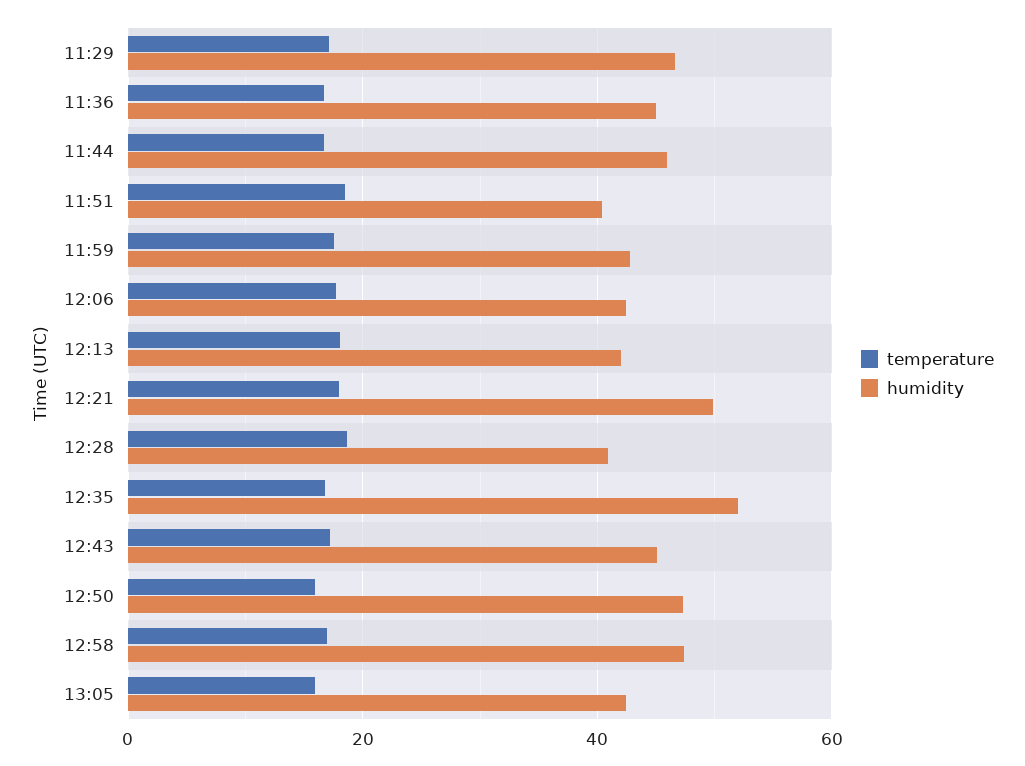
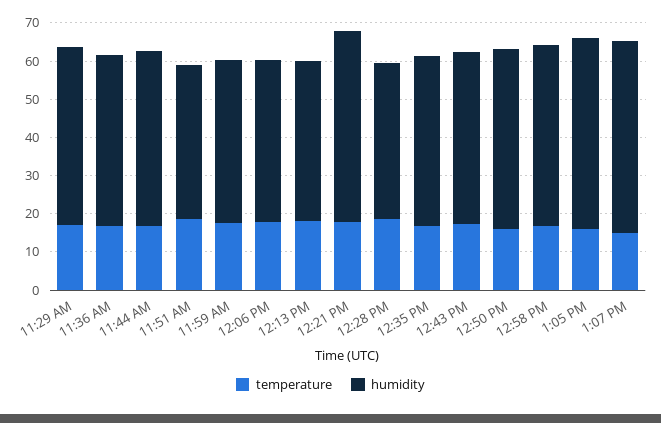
humidity, 12:35: 52 -> 45
humidity, 13:05: 42 -> 50
temperature, 1:07 PM: none -> 15
humidity, 1:07 PM: none -> 50

